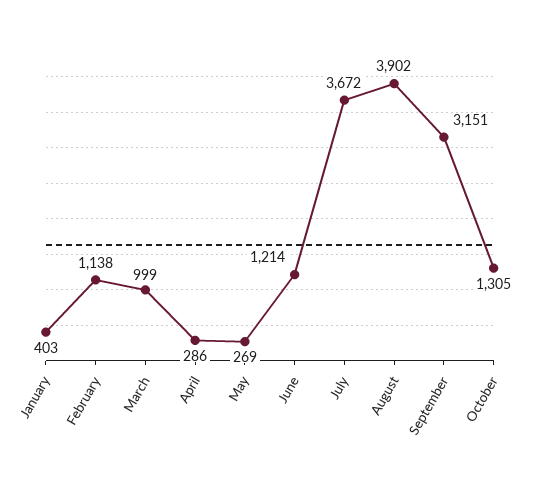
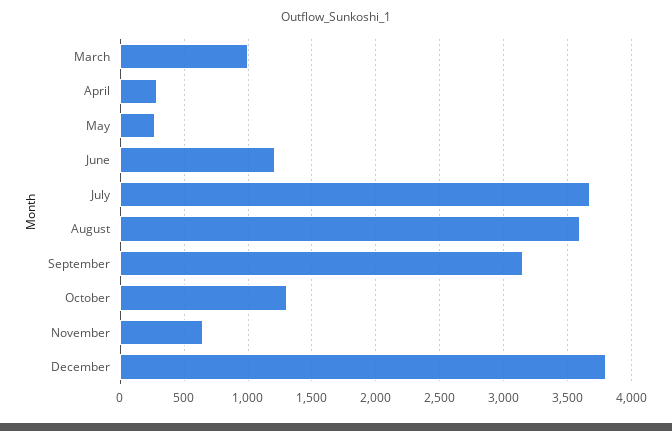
January: 403 -> none
February: 1138 -> none
August: 3902 -> 3600
November: none -> 650
December: none -> 3800

